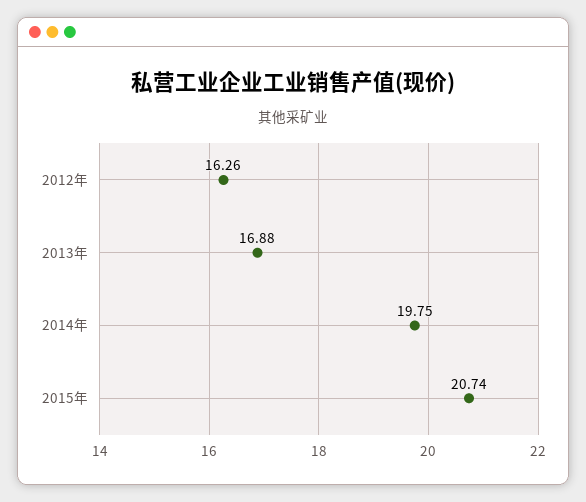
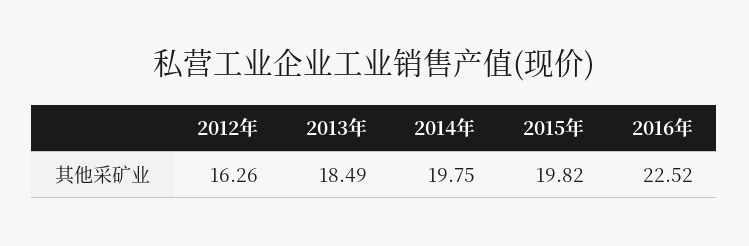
2013年: 16.88 -> 18.49
2015年: 20.74 -> 19.82
2016年: none -> 22.52

